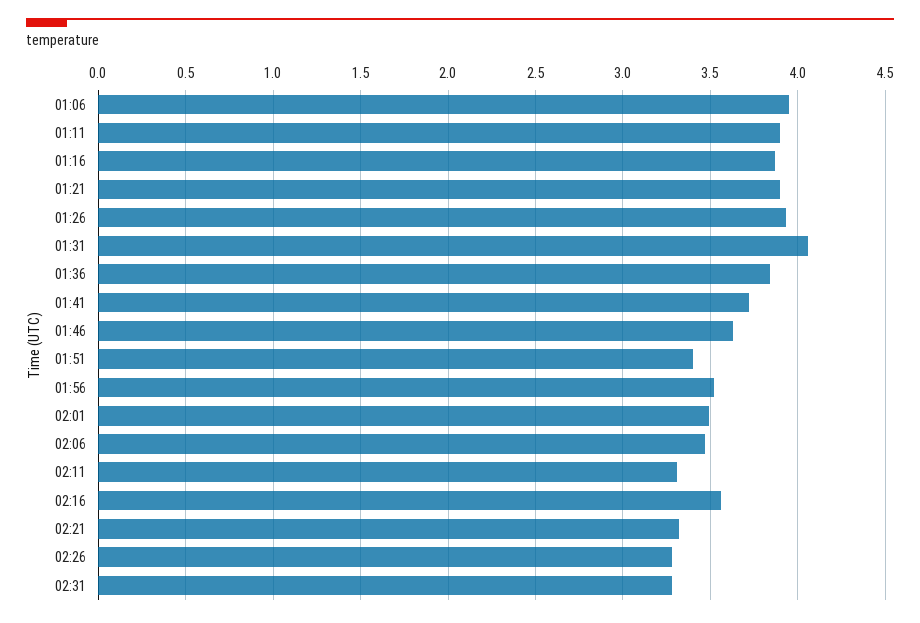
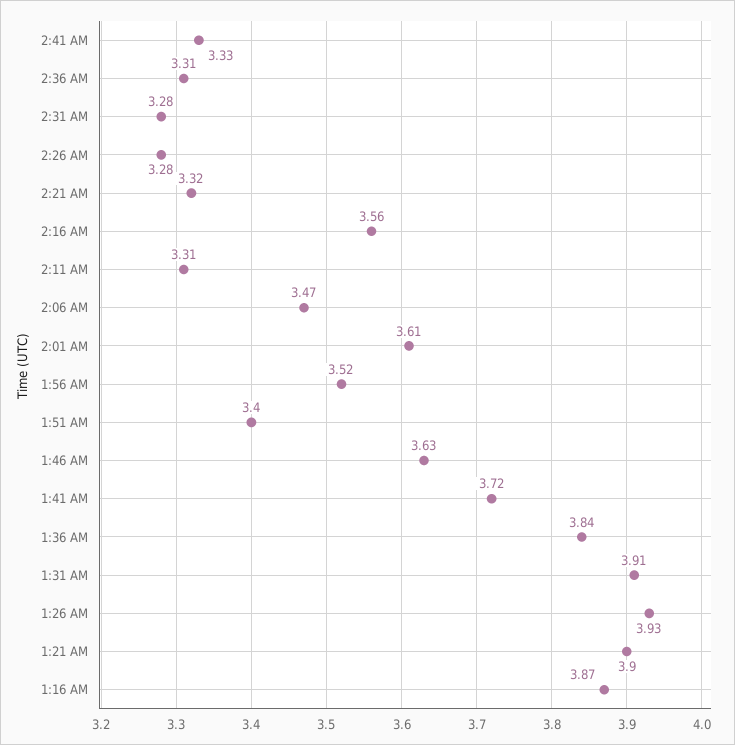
01:06: 3.95 -> none
01:11: 3.9 -> none
01:31: 4.05 -> 3.91
02:01: 3.5 -> 3.61
2:41 AM: none -> 3.33
2:36 AM: none -> 3.31

